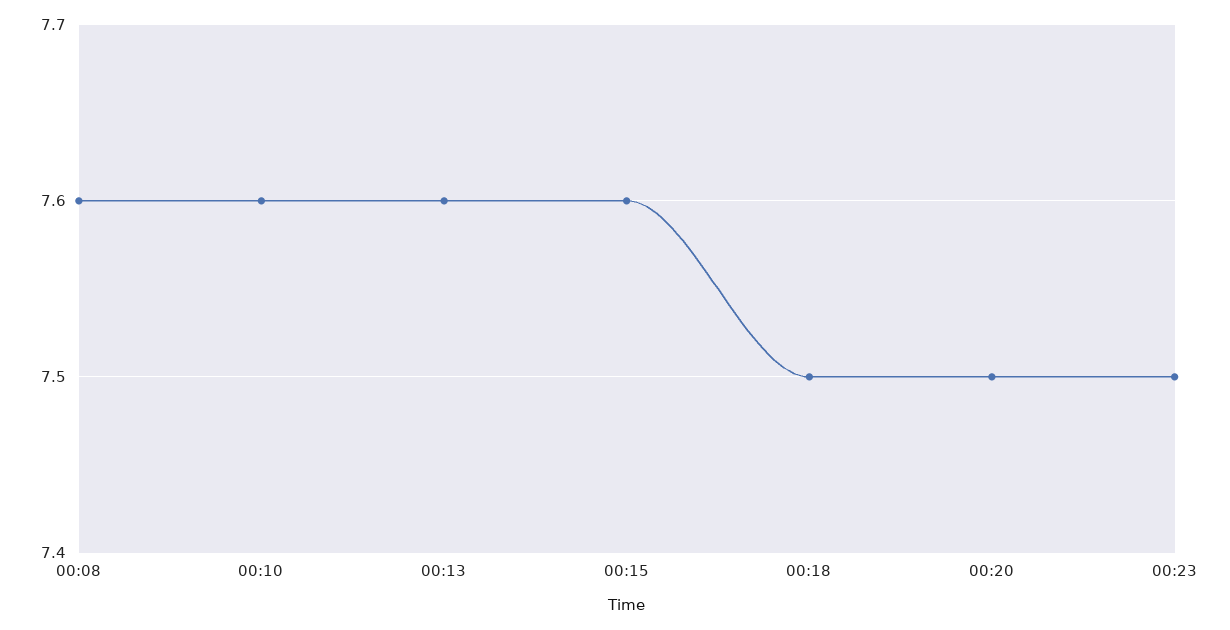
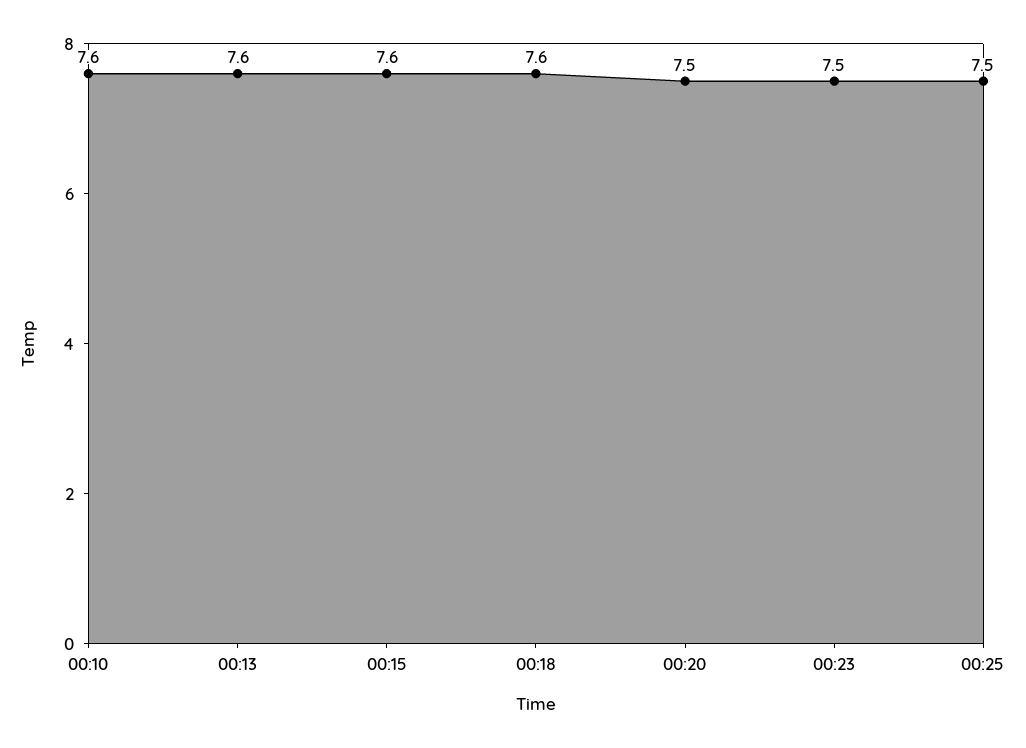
00:08: 7.6 -> none
00:18: 7.5 -> 7.6
00:25: none -> 7.5

